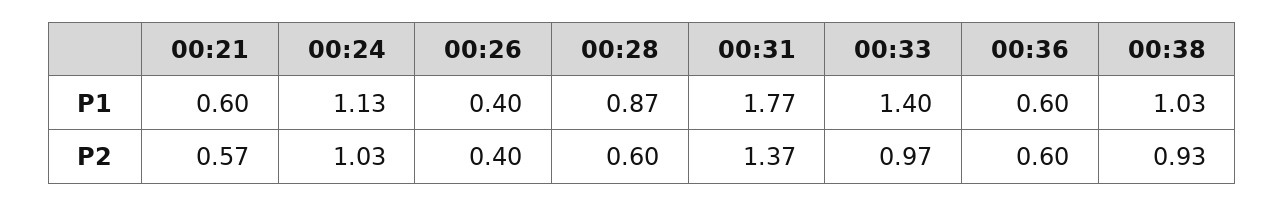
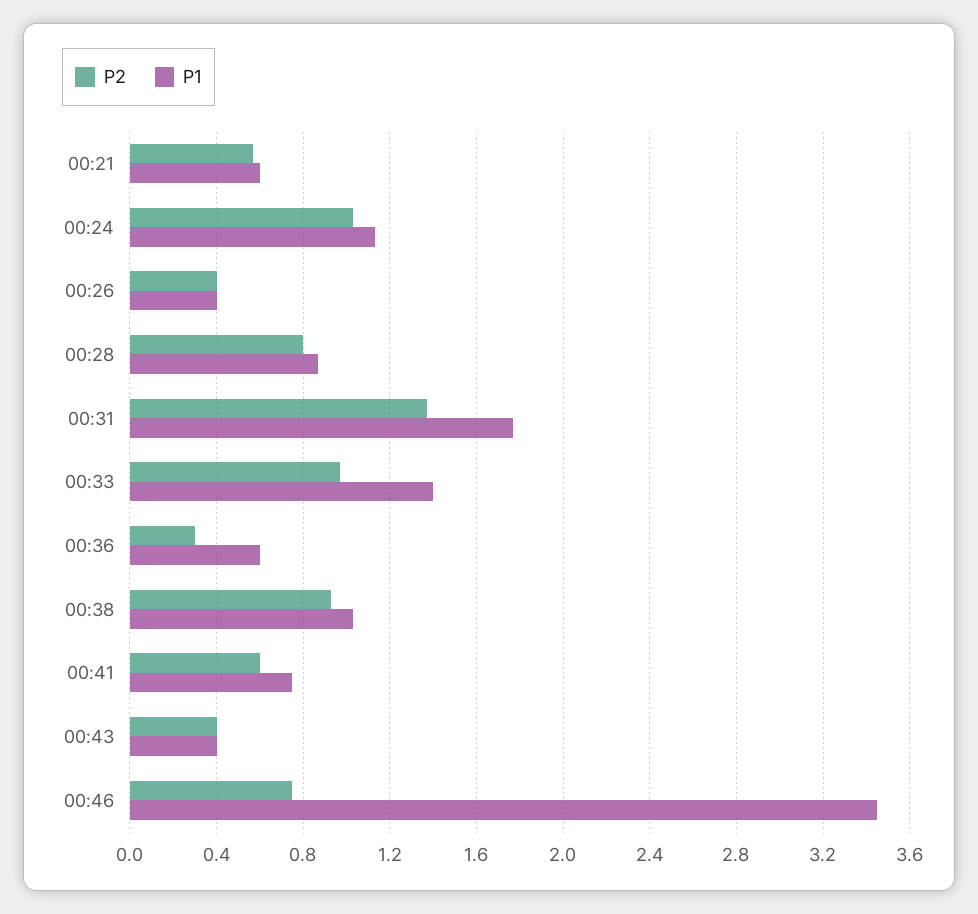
P2, 00:28: 0.6 -> 0.8
P2, 00:36: 0.6 -> 0.3
P2, 00:41: none -> 0.6
P1, 00:41: none -> 0.75
P2, 00:43: none -> 0.4
P1, 00:43: none -> 0.4
P2, 00:46: none -> 0.75
P1, 00:46: none -> 3.45

